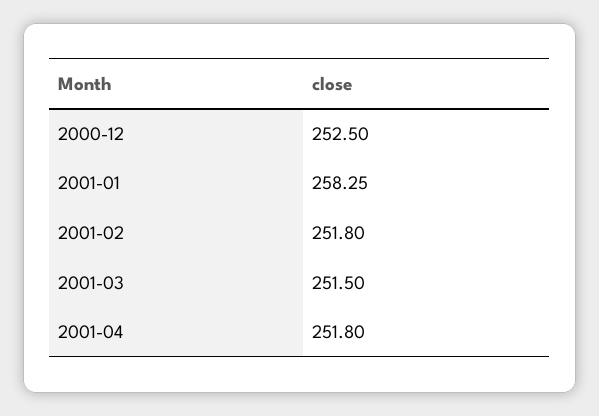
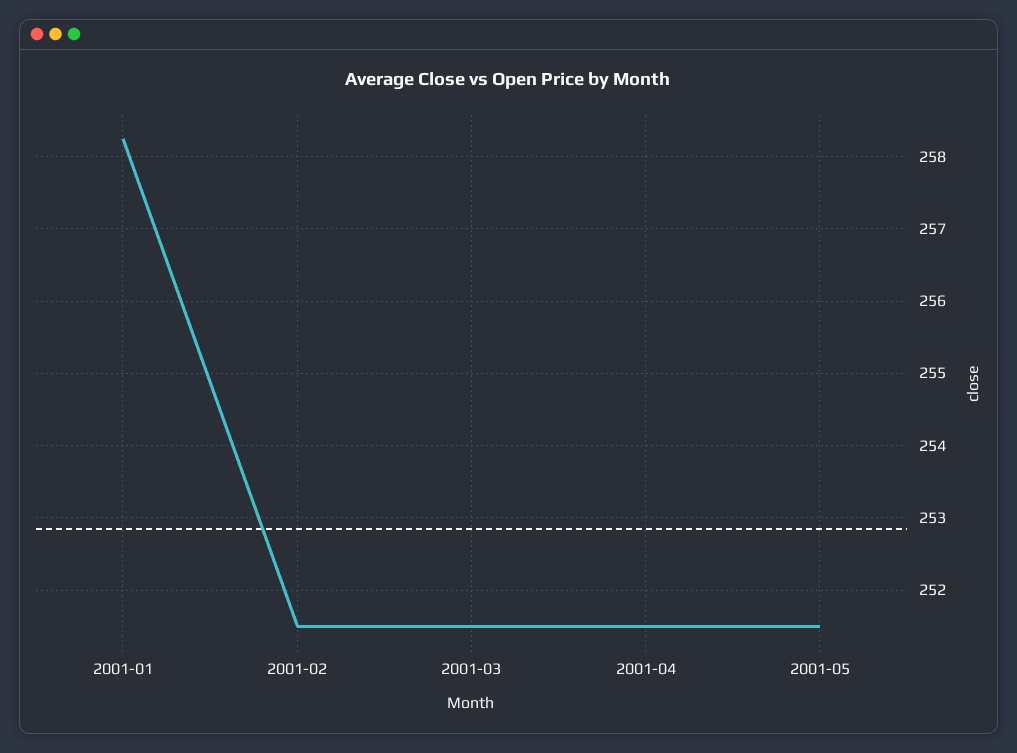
2000-12: 252.5 -> none
2001-02: 251.8 -> 251.5
2001-04: 251.8 -> 251.5
2001-05: none -> 251.5

